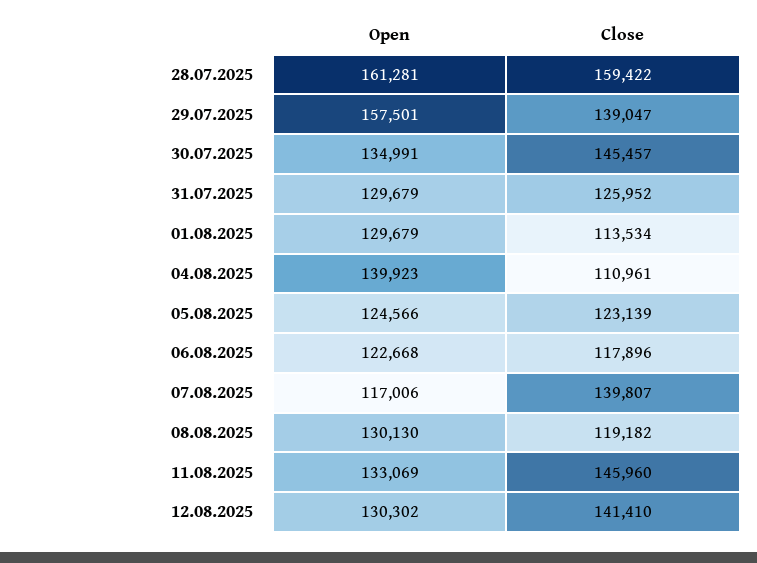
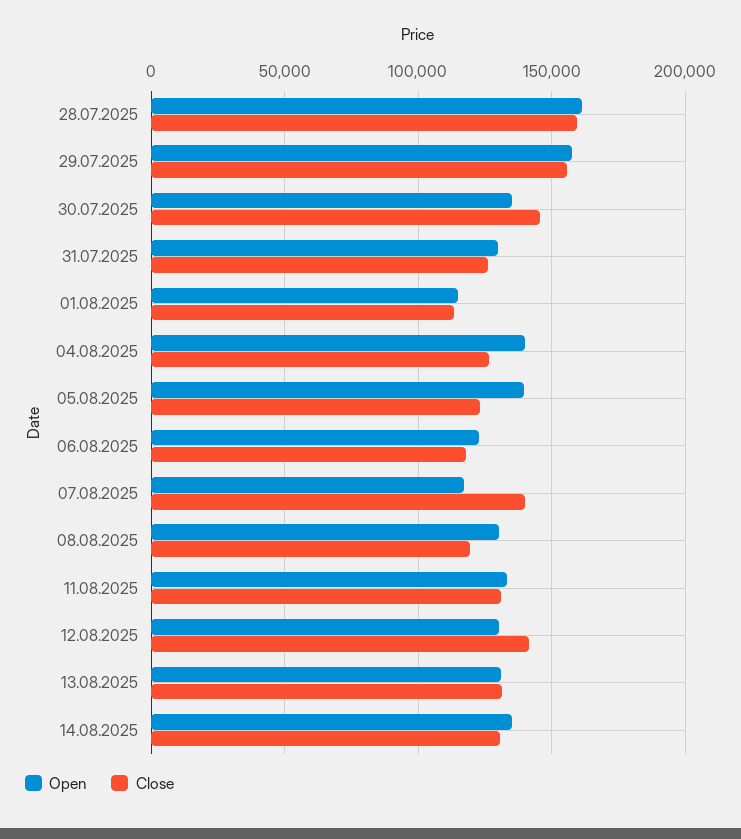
Close, 29.07.2025: 139047 -> 155000
Open, 01.08.2025: 129679 -> 115000
Close, 04.08.2025: 110961 -> 125000
Open, 05.08.2025: 124566 -> 140000
Close, 11.08.2025: 145960 -> 130000
Open, 13.08.2025: none -> 130000
Close, 13.08.2025: none -> 130000
Open, 14.08.2025: none -> 135000
Close, 14.08.2025: none -> 130000

